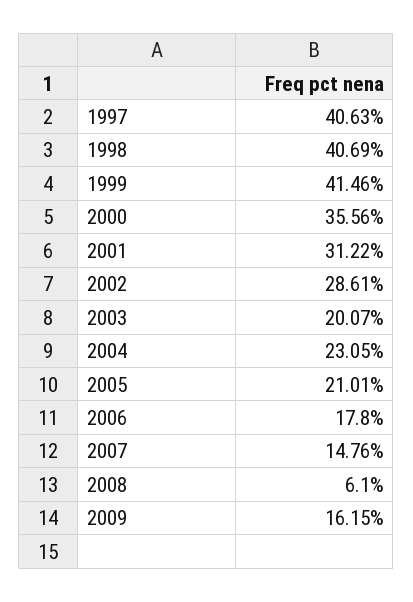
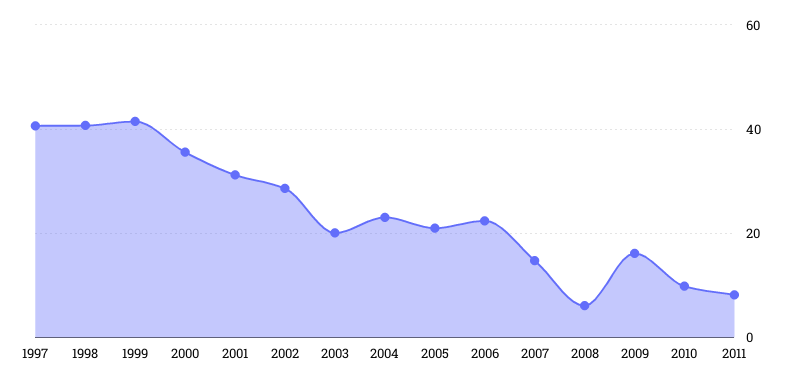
2006: 17.8 -> 22
2010: none -> 10
2011: none -> 8

